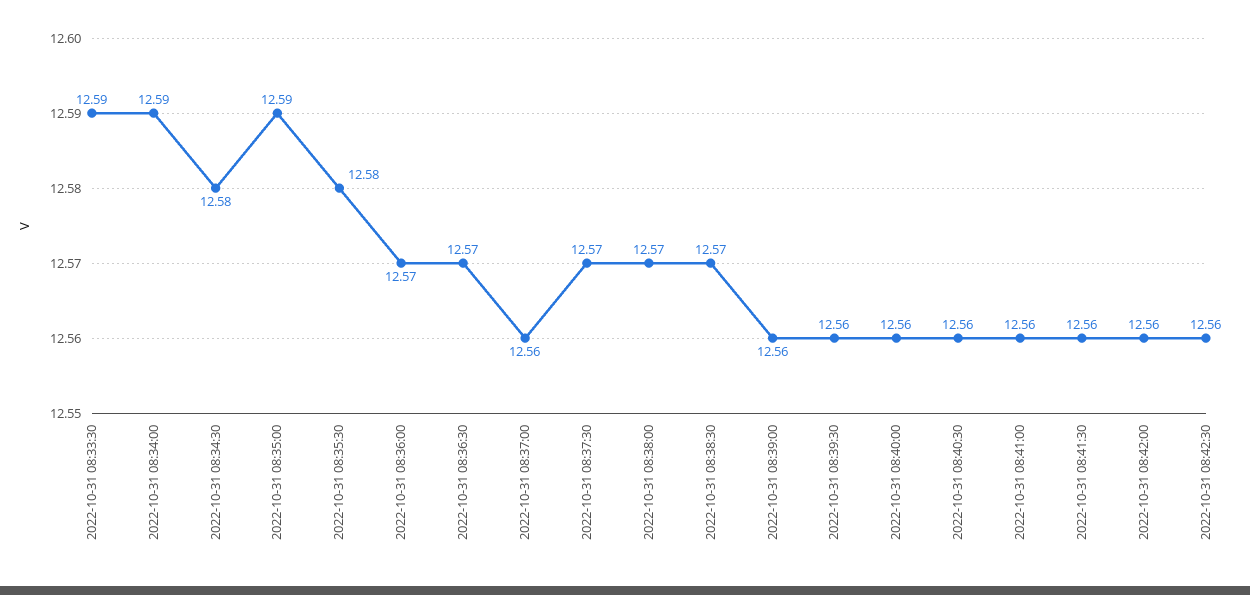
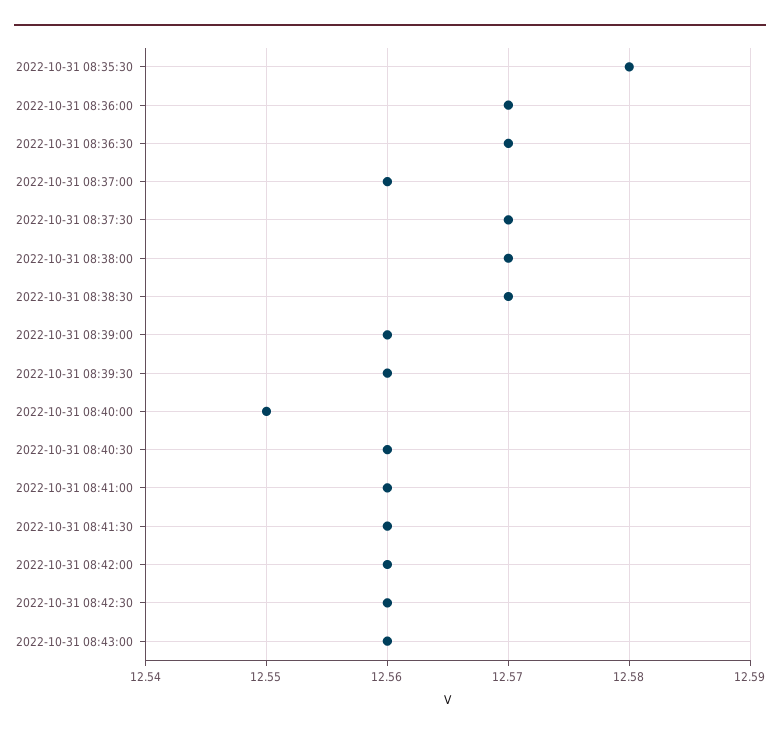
2022-10-31 08:33:30: 12.59 -> none
2022-10-31 08:34:00: 12.59 -> none
2022-10-31 08:34:30: 12.58 -> none
2022-10-31 08:35:00: 12.59 -> none
2022-10-31 08:40:00: 12.56 -> 12.55
2022-10-31 08:43:00: none -> 12.56

